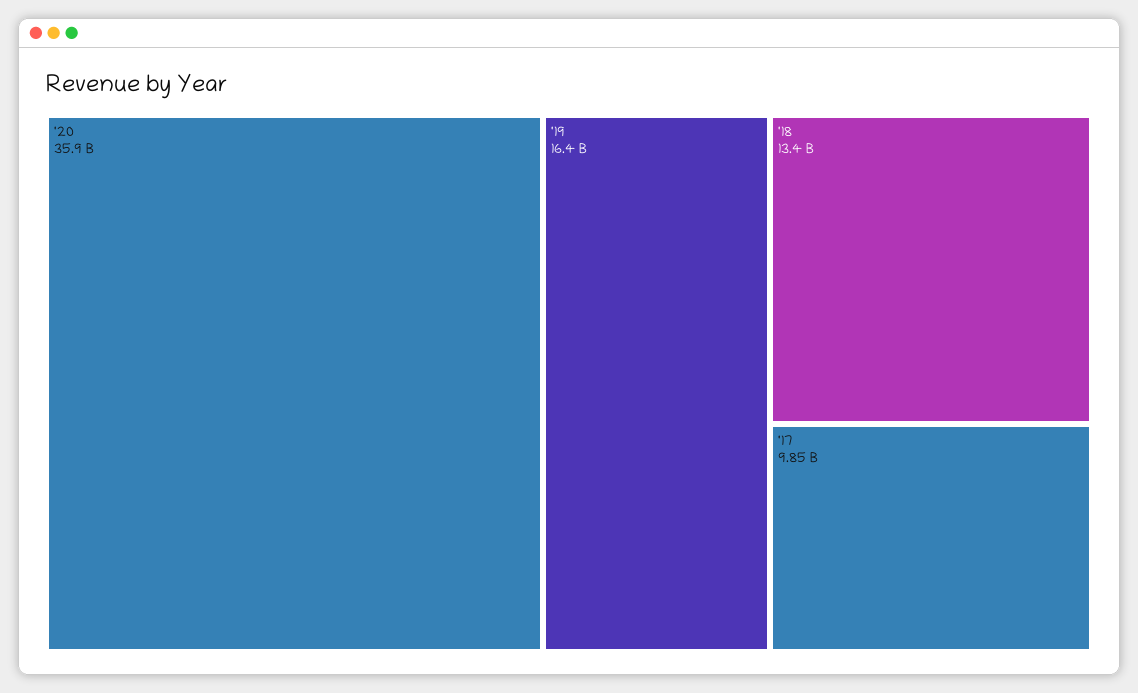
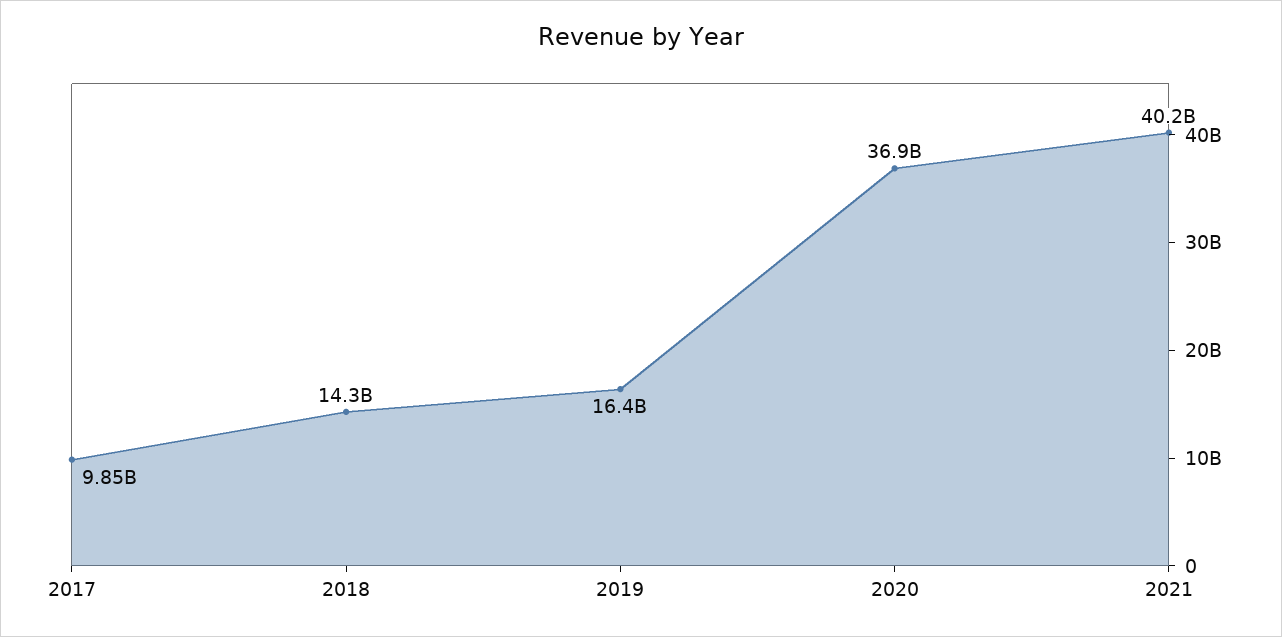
'20: 35900000000 -> 36900000000
'18: 13400000000 -> 14300000000
2021: none -> 40200000000

